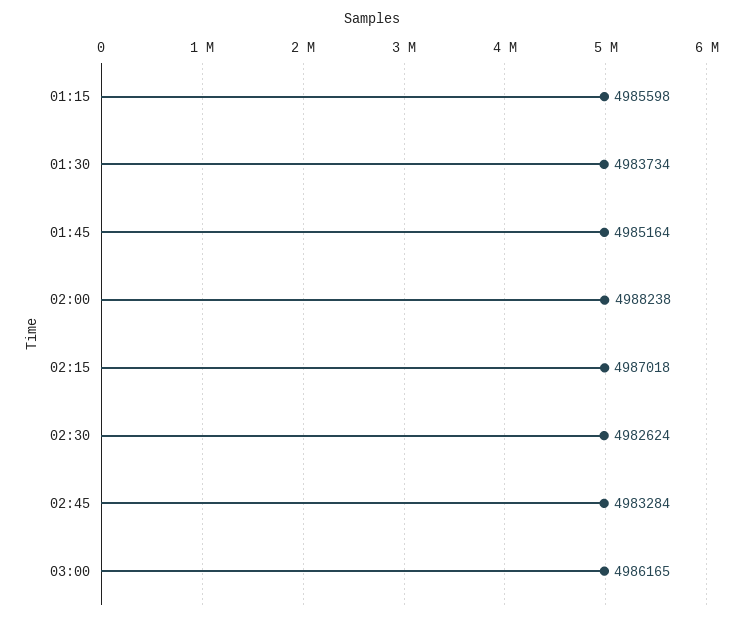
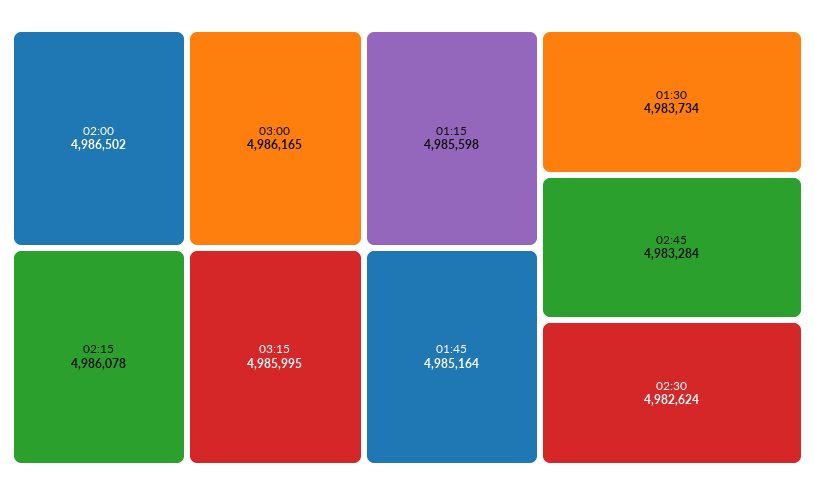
02:00: 4988238 -> 4986502
02:15: 4987018 -> 4986078
03:15: none -> 4985995

